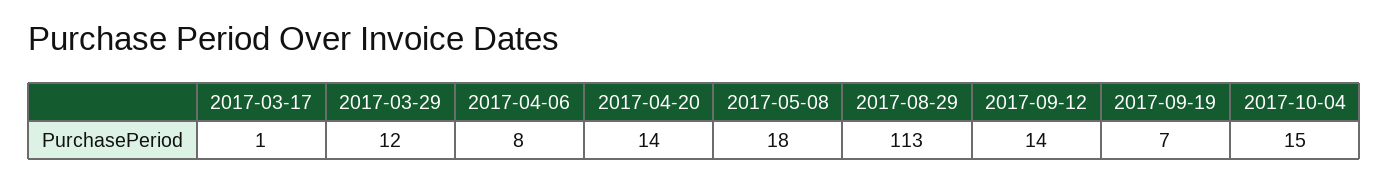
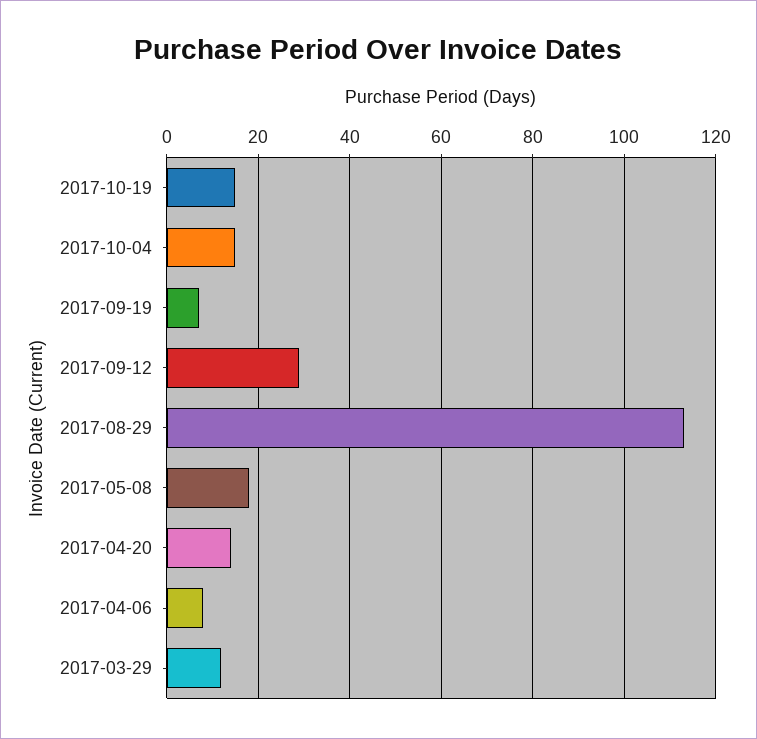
2017-03-17: 1 -> none
2017-09-12: 14 -> 30
2017-10-19: none -> 15

